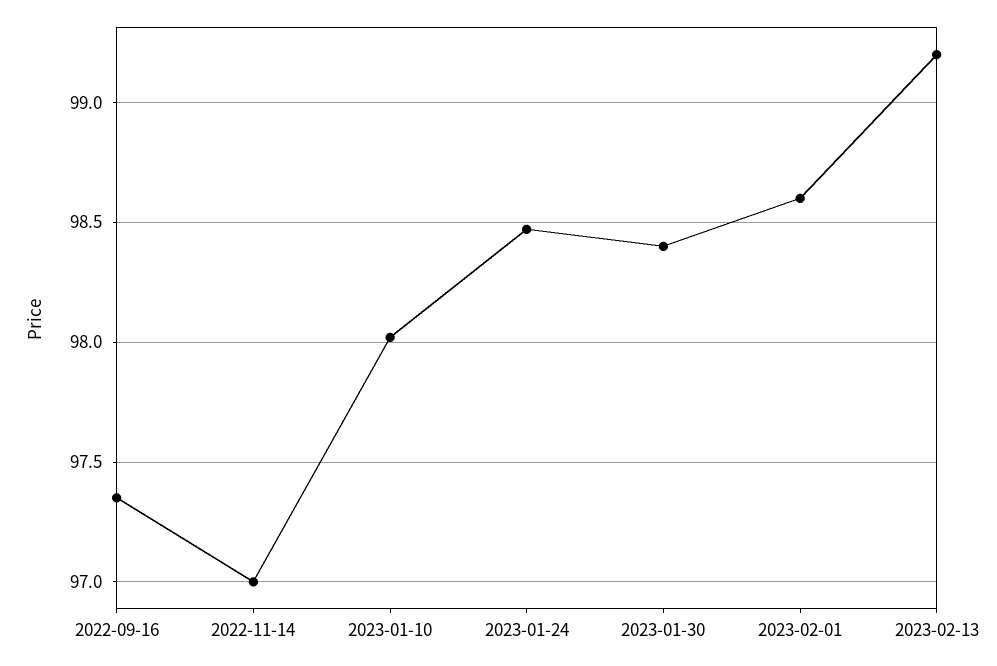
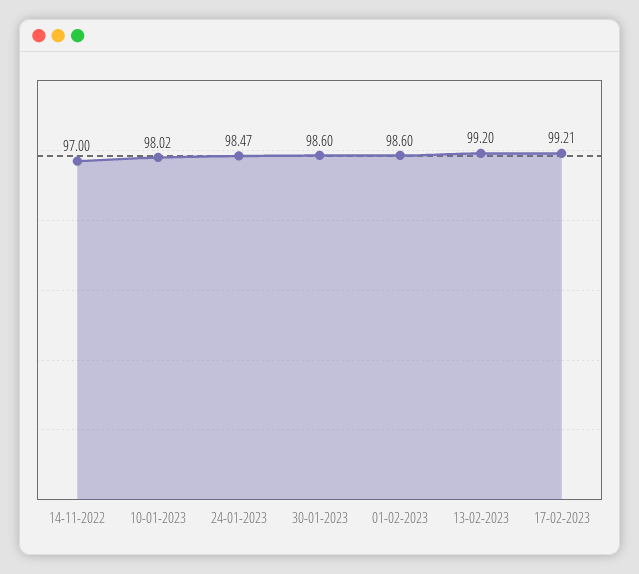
2022-09-16: 97.35 -> none
2023-01-30: 98.4 -> 98.6
17-02-2023: none -> 99.21

